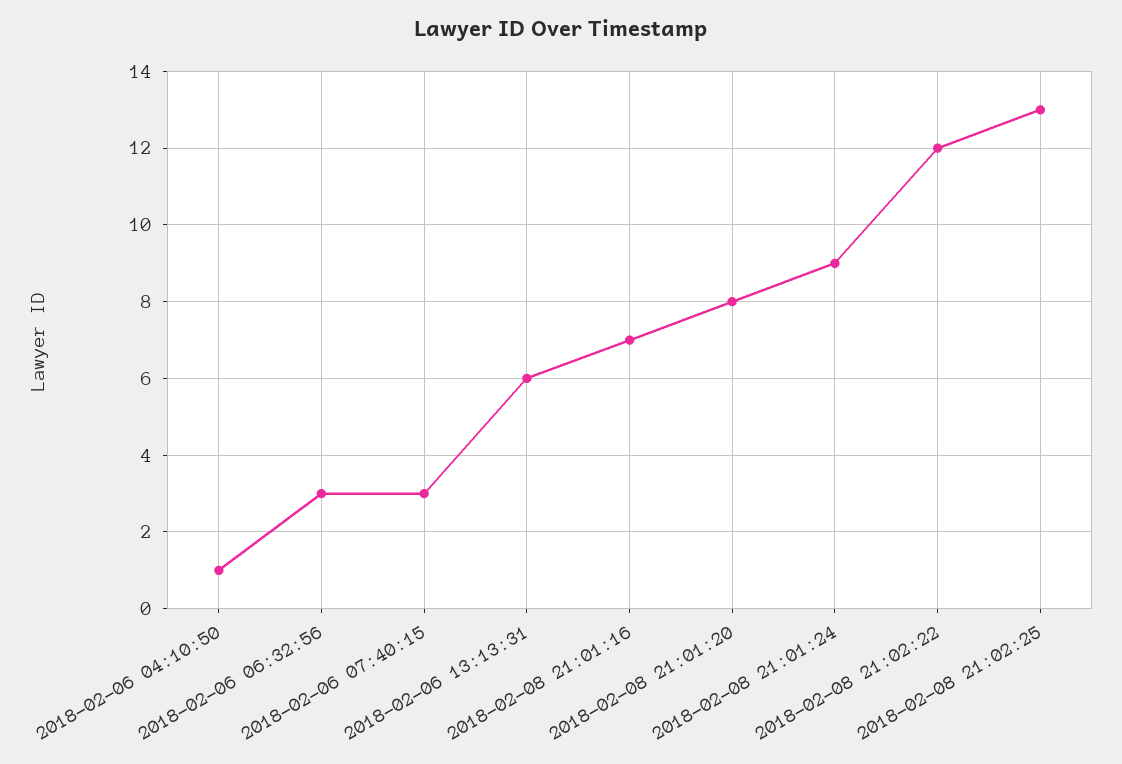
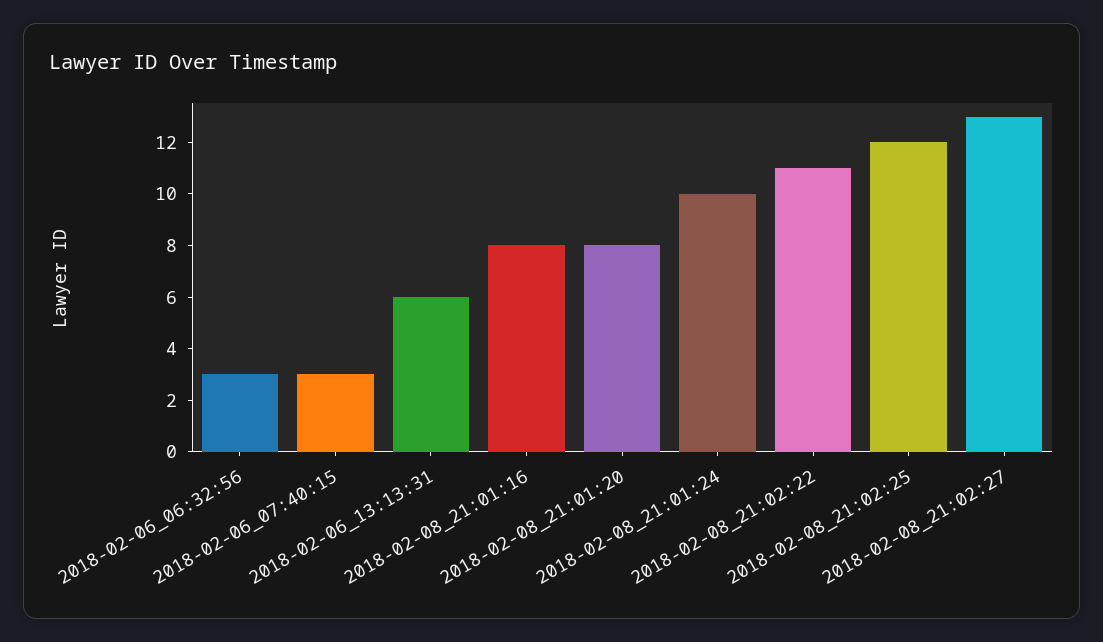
2018-02-06 04:10:50: 1 -> none
2018-02-08 21:01:16: 7 -> 8
2018-02-08 21:01:24: 9 -> 10
2018-02-08 21:02:22: 12 -> 11
2018-02-08 21:02:25: 13 -> 12
2018-02-08_21:02:27: none -> 13

